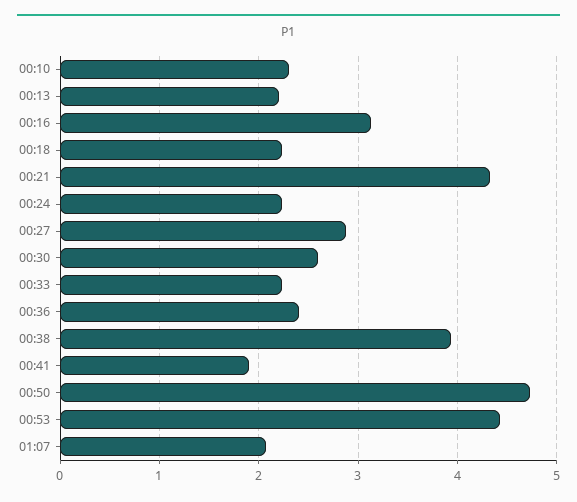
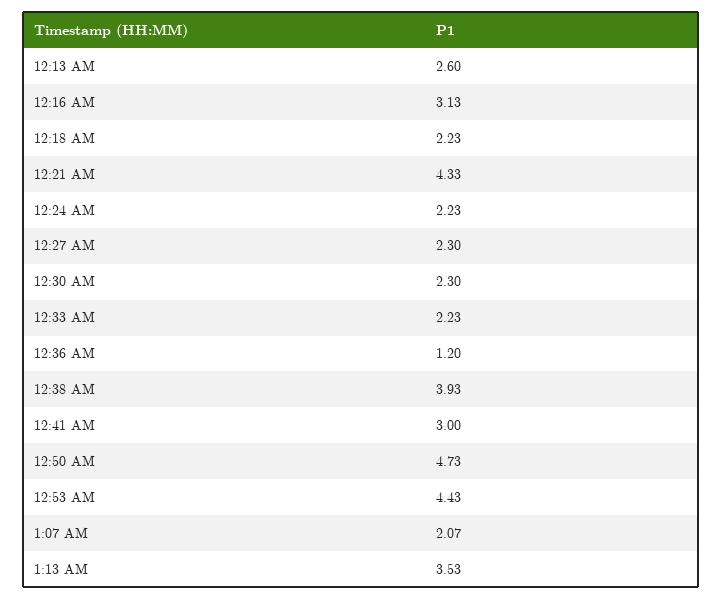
00:10: 2.3 -> none
00:13: 2.2 -> 2.6
00:27: 2.9 -> 2.3
00:30: 2.6 -> 2.3
00:36: 2.4 -> 1.2
00:41: 1.9 -> 3
1:13 AM: none -> 3.53

